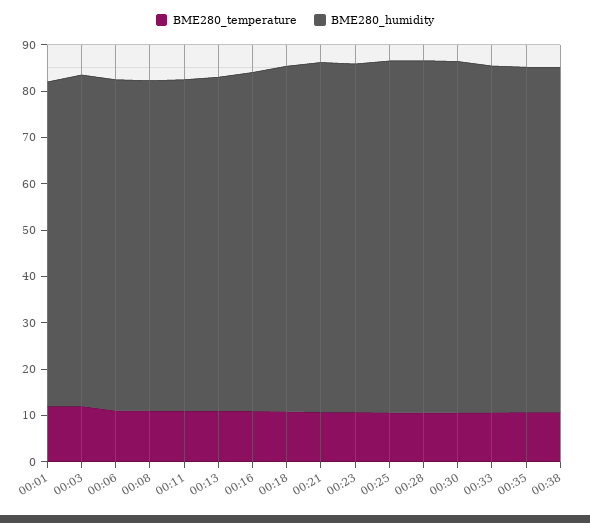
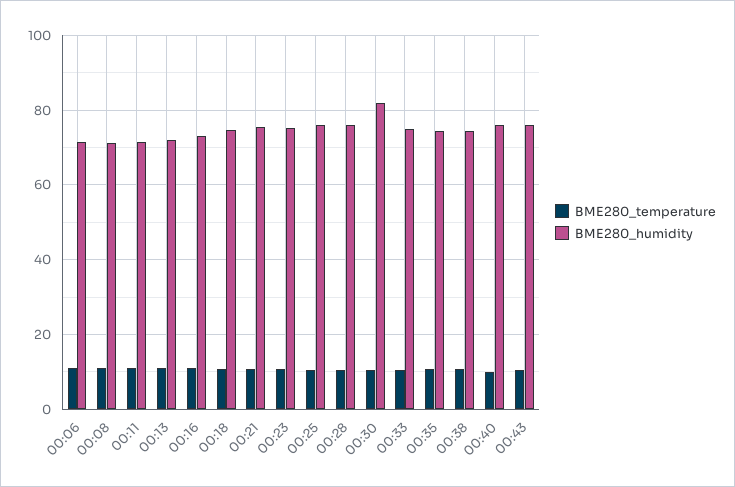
BME280_temperature, 00:01: 12 -> none
BME280_humidity, 00:01: 70 -> none
BME280_temperature, 00:03: 12 -> none
BME280_humidity, 00:03: 72 -> none
BME280_humidity, 00:30: 76 -> 82
BME280_temperature, 00:40: none -> 10
BME280_humidity, 00:40: none -> 76
BME280_temperature, 00:43: none -> 10
BME280_humidity, 00:43: none -> 76

